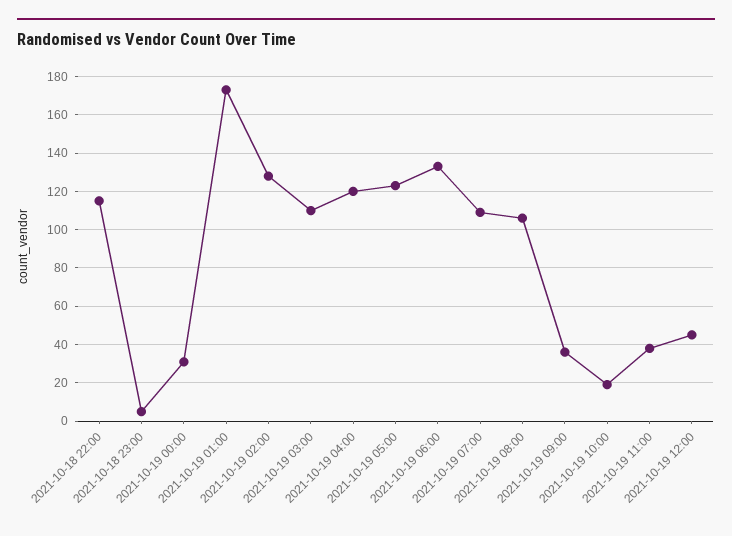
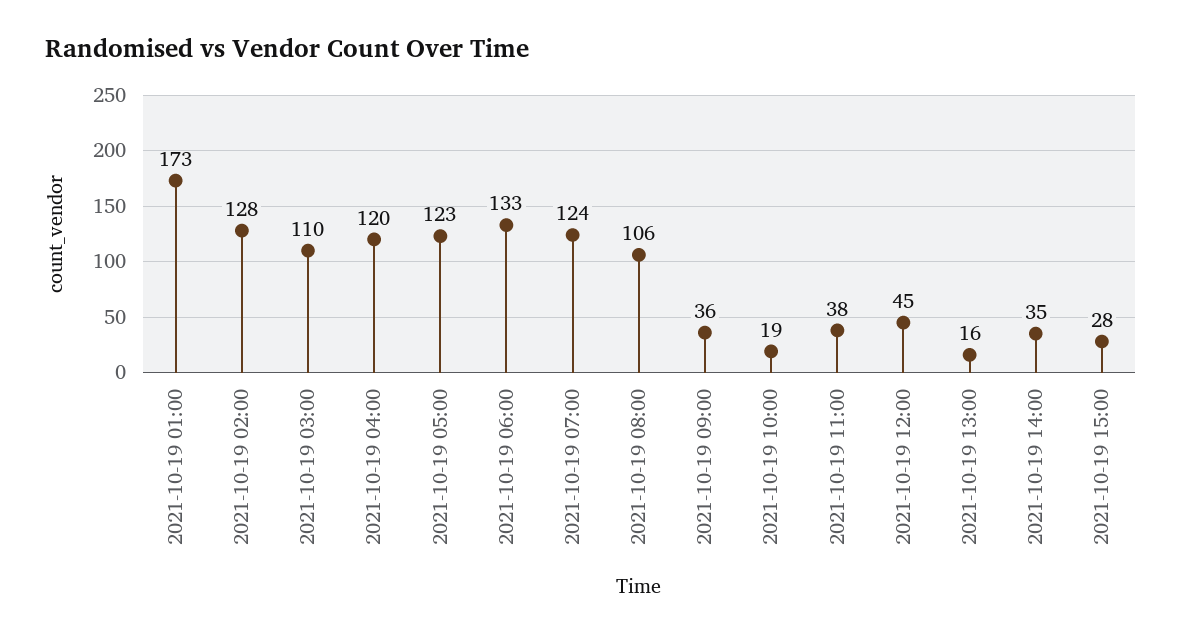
2021-10-18 22:00: 115 -> none
2021-10-18 23:00: 5 -> none
2021-10-19 00:00: 30 -> none
2021-10-19 07:00: 110 -> 124
2021-10-19 13:00: none -> 16
2021-10-19 14:00: none -> 35
2021-10-19 15:00: none -> 28

